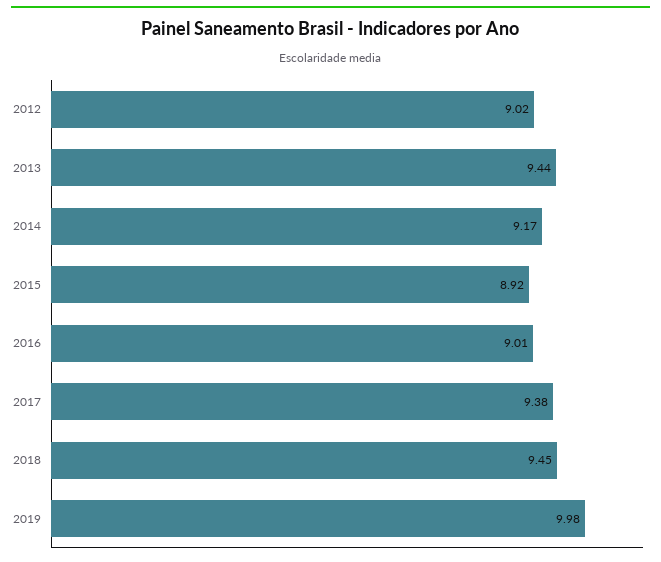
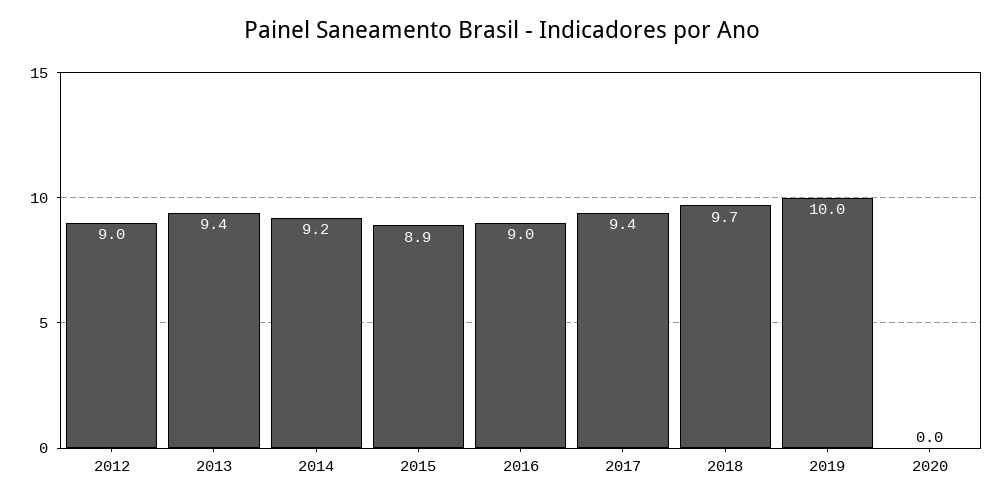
2018: 9.45 -> 9.7
2020: none -> 0

